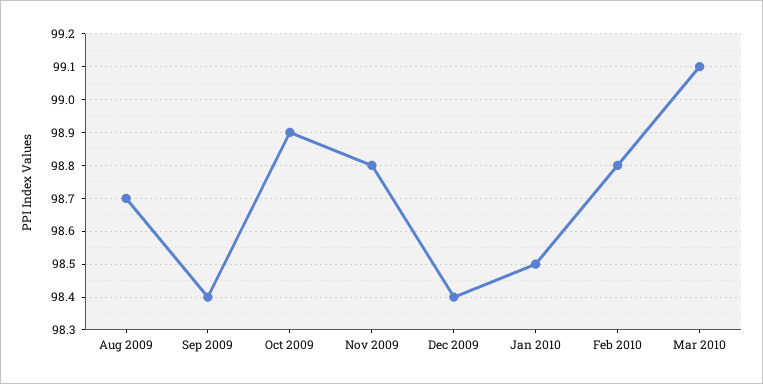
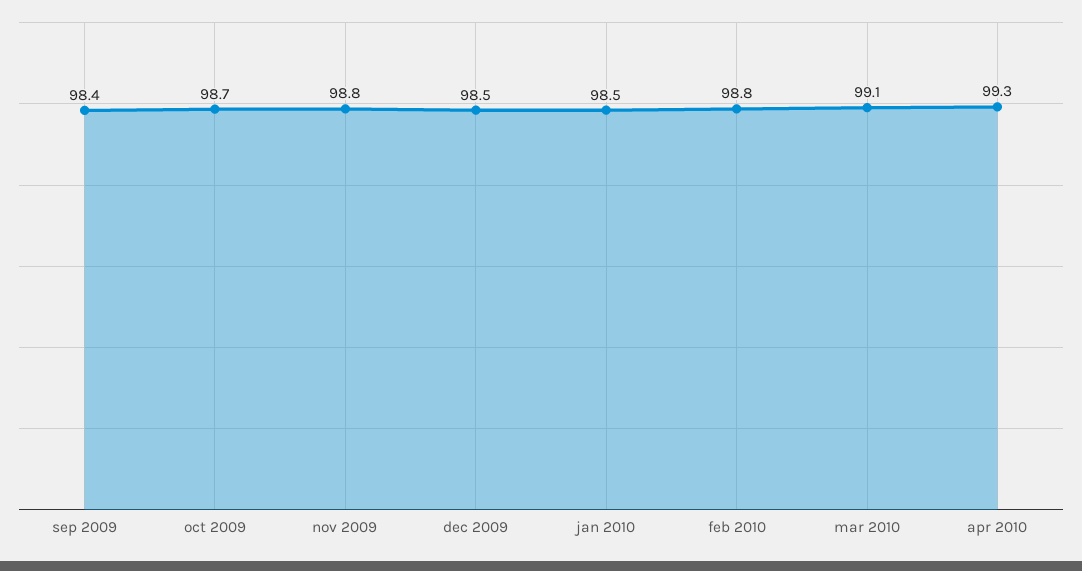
Aug 2009: 98.7 -> none
Oct 2009: 98.9 -> 98.7
Dec 2009: 98.4 -> 98.5
apr 2010: none -> 99.3

